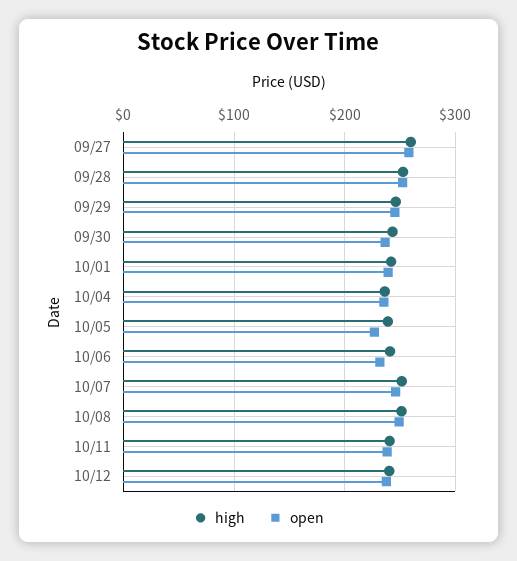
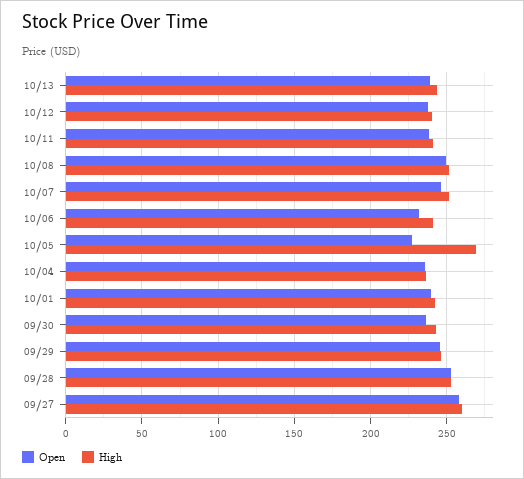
high, 10/05: 240 -> 270
open, 10/13: none -> 240
high, 10/13: none -> 245

